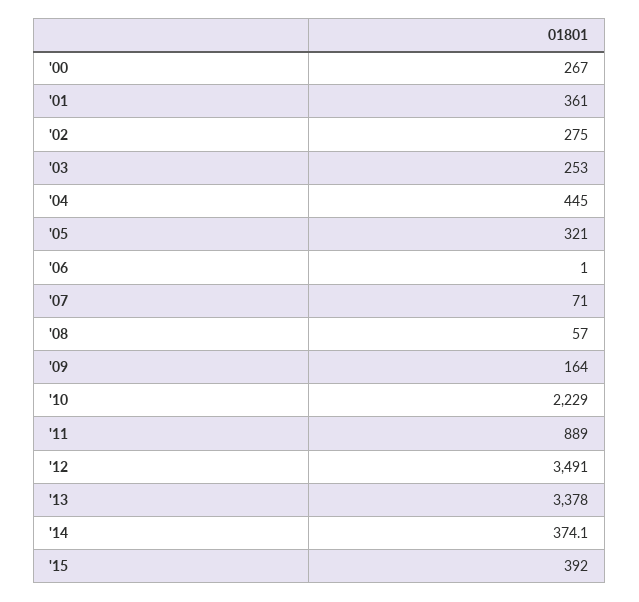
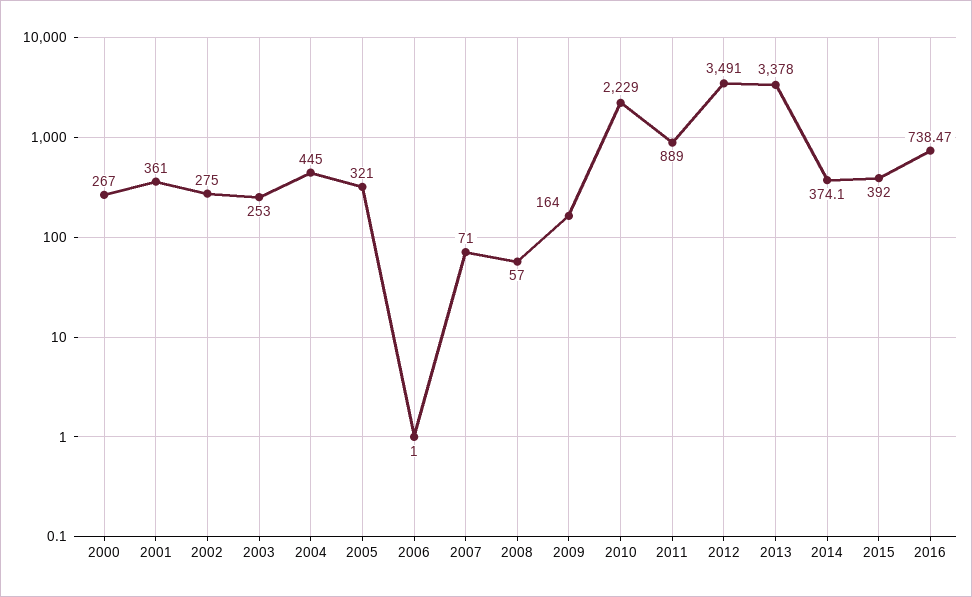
2016: none -> 738.47

